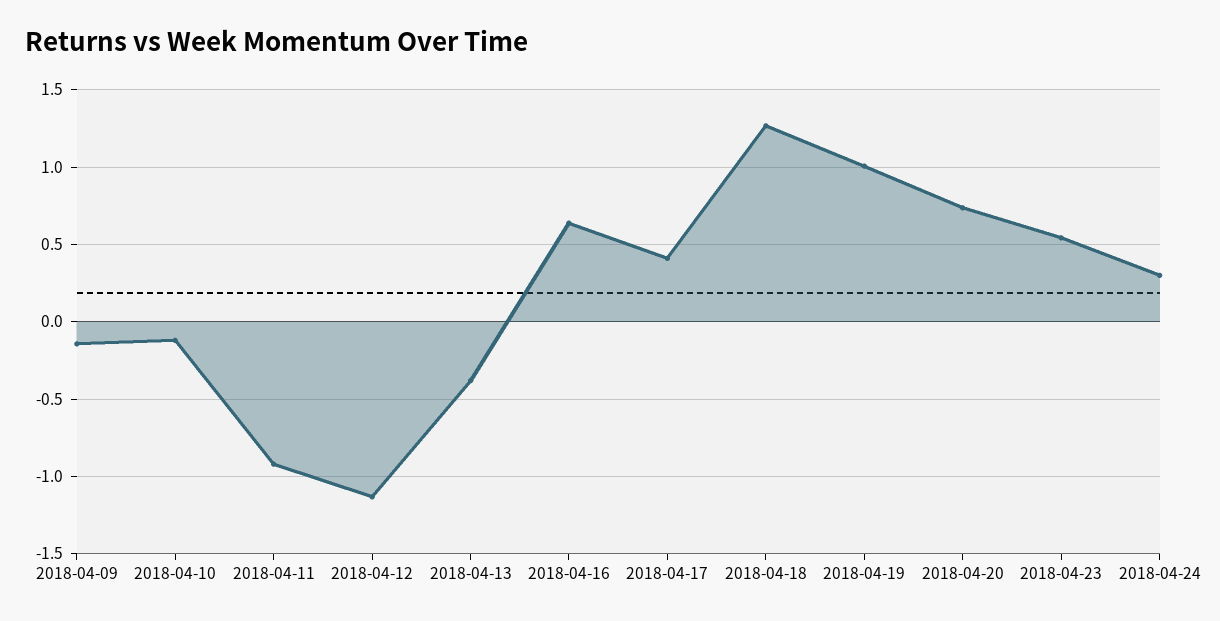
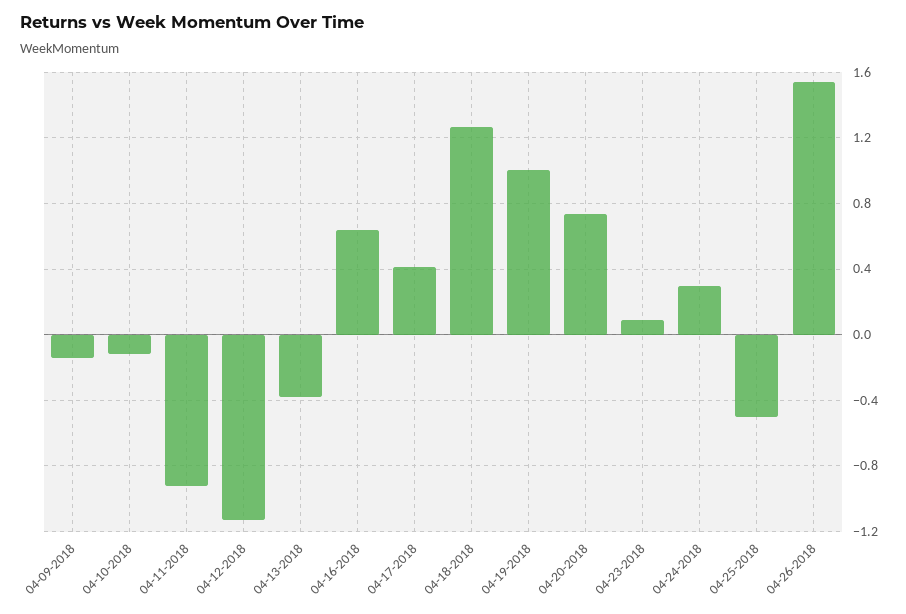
2018-04-23: 0.55 -> 0.1
04-25-2018: none -> -0.5
04-26-2018: none -> 1.55

